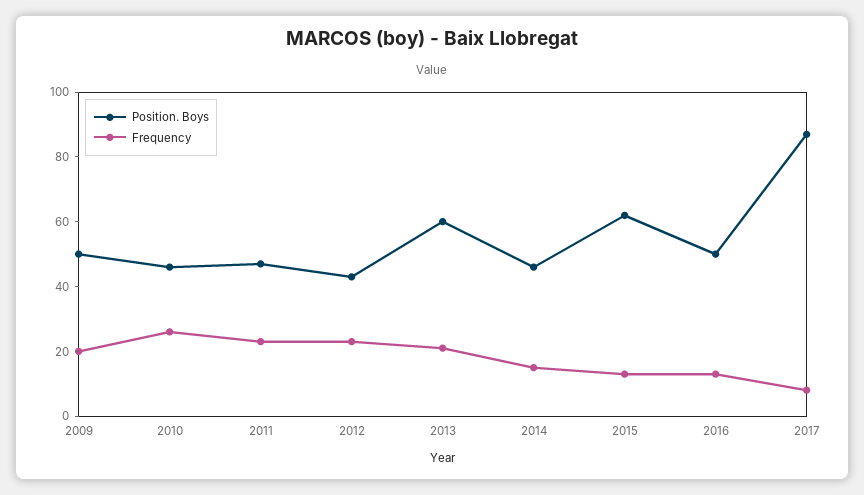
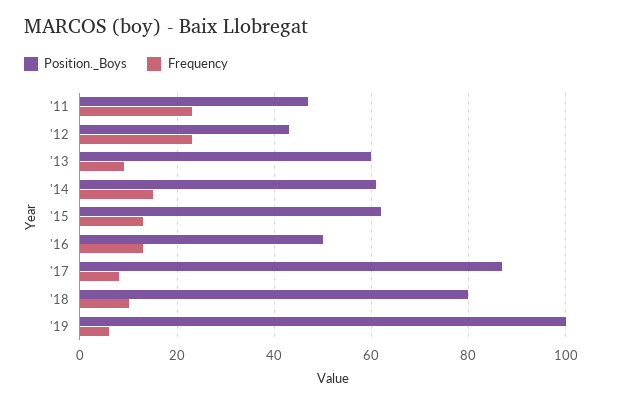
Position. Boys, 2009: 50 -> none
Frequency, 2009: 20 -> none
Position. Boys, 2010: 45 -> none
Frequency, 2010: 25 -> none
Frequency, 2013: 20 -> 10
Position. Boys, 2014: 45 -> 60
Position. Boys, '18: none -> 80
Frequency, '18: none -> 10
Position. Boys, '19: none -> 100
Frequency, '19: none -> 5

